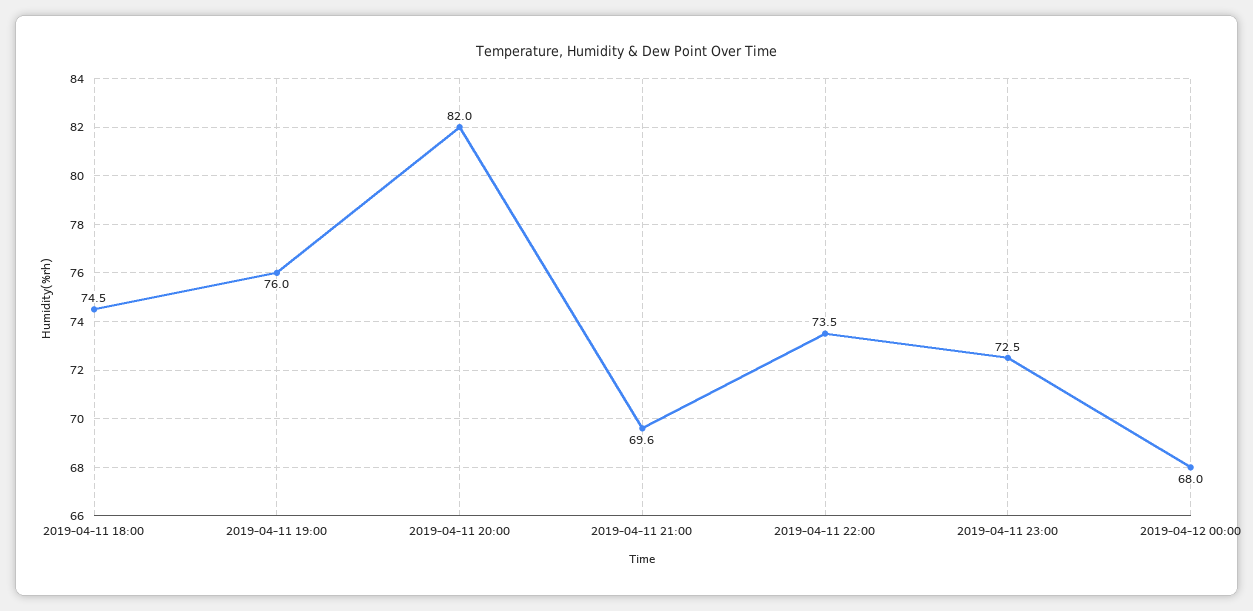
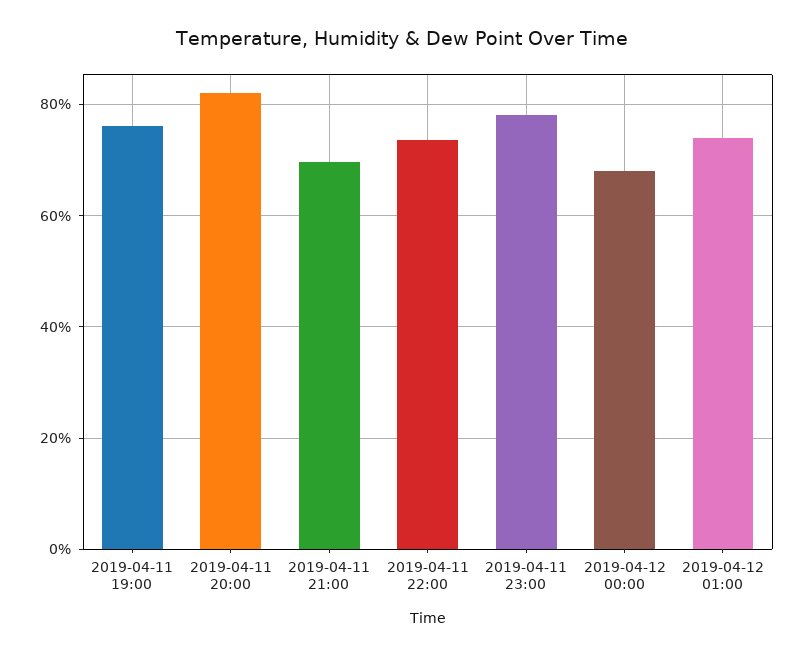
2019-04-11 18:00: 74.5 -> none
2019-04-11 23:00: 72.5 -> 78
2019-04-12 01:00: none -> 74

